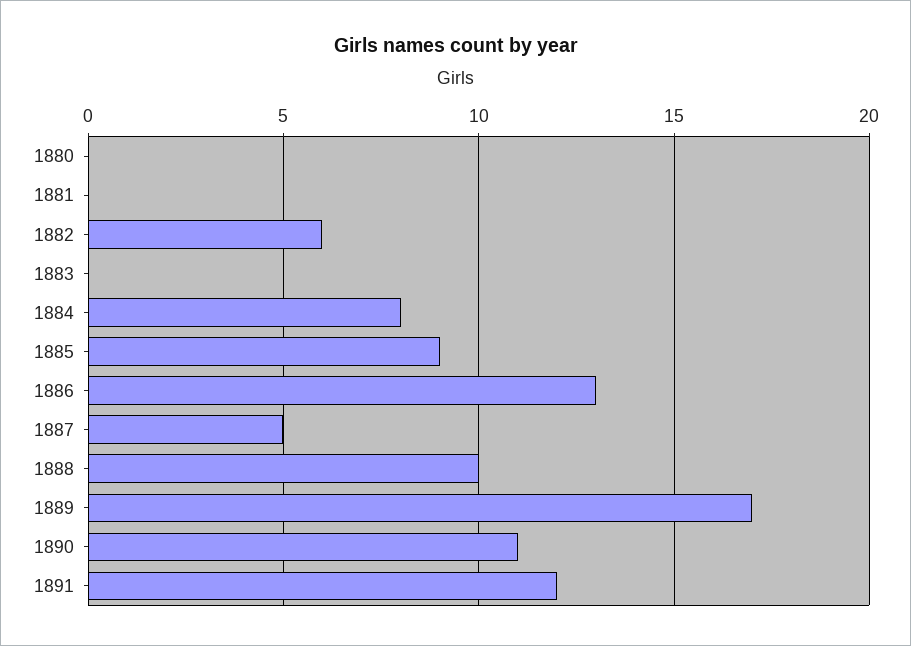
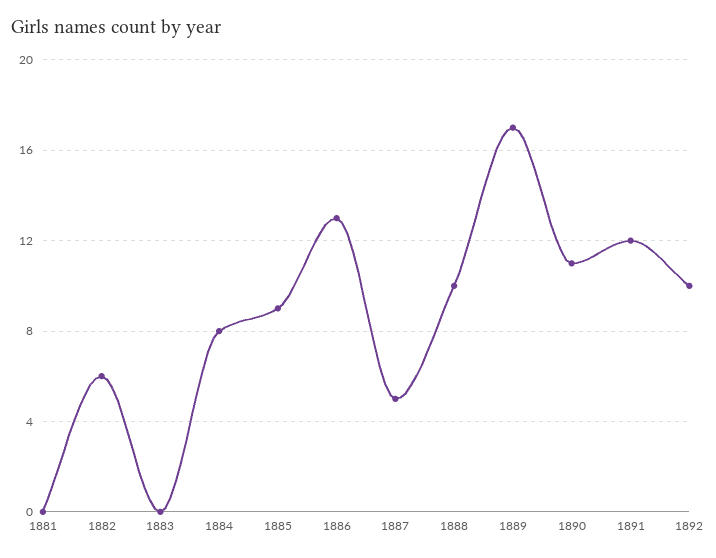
1880: 0 -> none
1892: none -> 10

